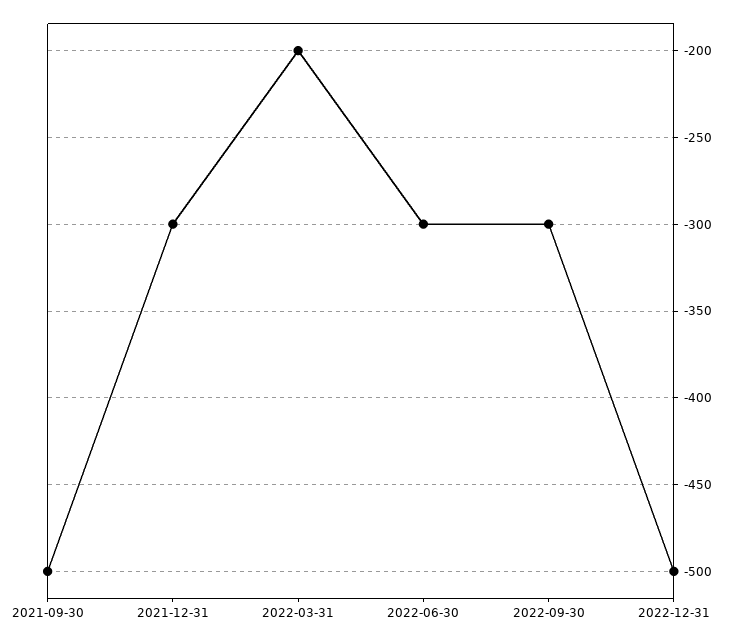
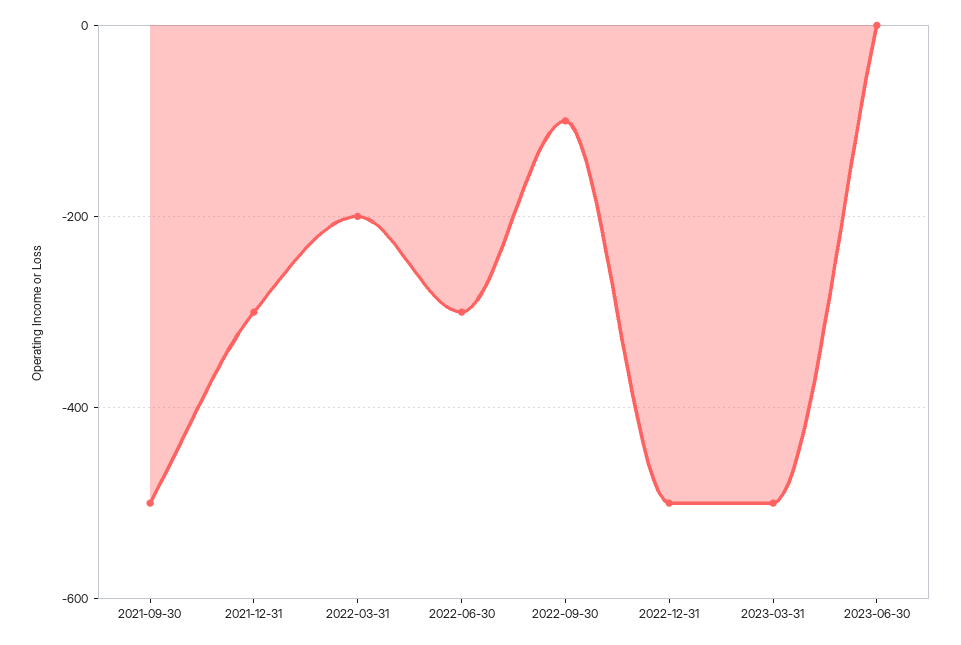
2022-09-30: -300 -> -100
2023-03-31: none -> -500
2023-06-30: none -> 0

